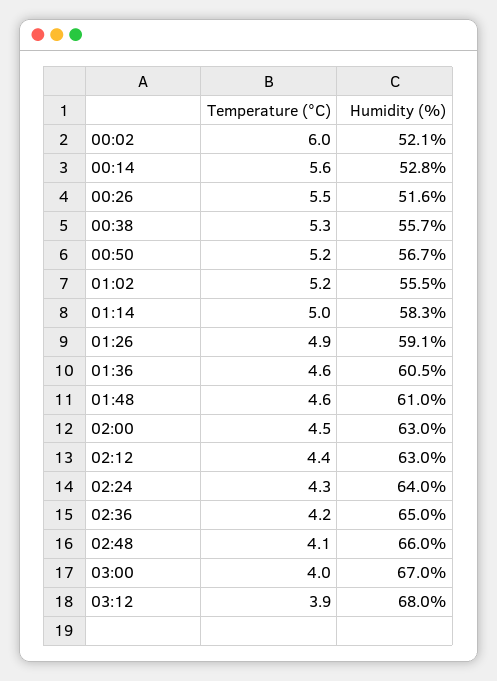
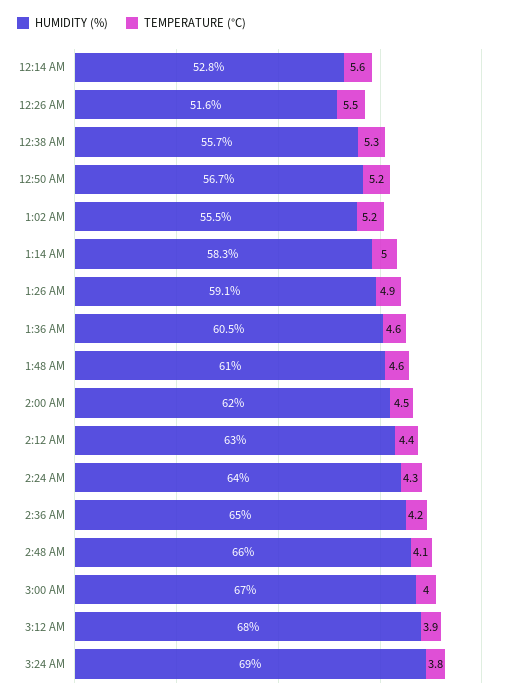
Temperature (°C), 00:02: 6 -> none
Humidity (%), 00:02: 52.1 -> none
Humidity (%), 02:00: 63 -> 62
Humidity (%), 3:24 AM: none -> 69
Temperature (°C), 3:24 AM: none -> 3.8

